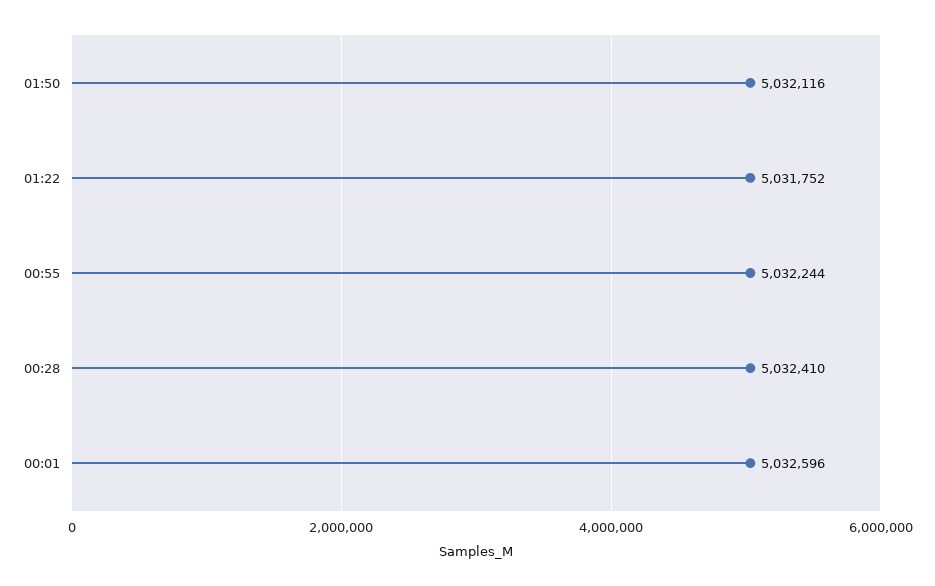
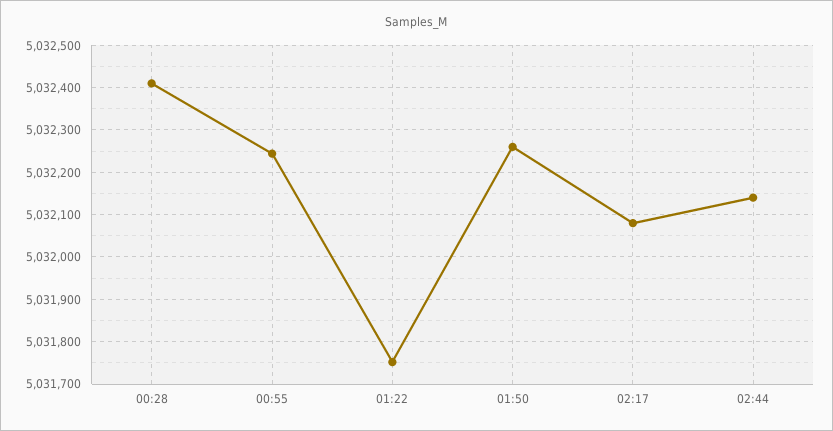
01:50: 5032116 -> 5032260
00:01: 5032596 -> none
02:17: none -> 5032080
02:44: none -> 5032140

